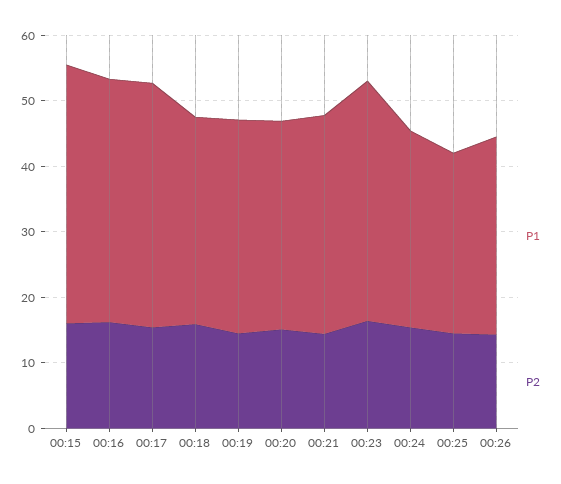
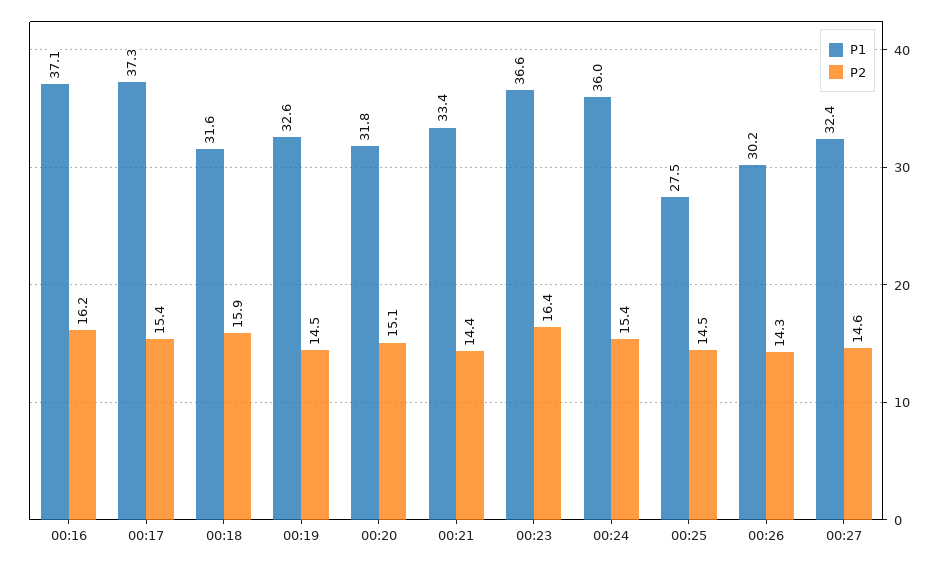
P1, 00:15: 40 -> none
P2, 00:15: 16 -> none
P1, 00:24: 30 -> 36
P1, 00:27: none -> 32.4
P2, 00:27: none -> 14.6

